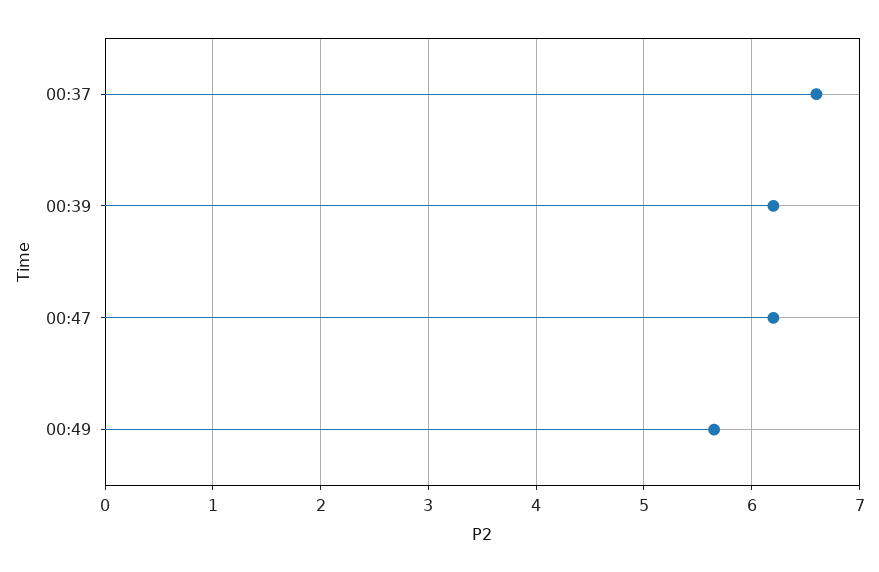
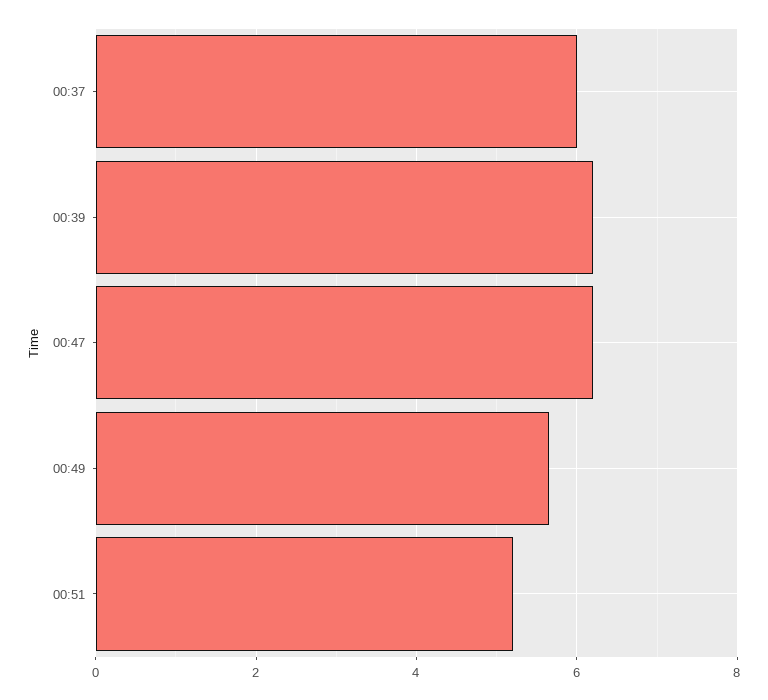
00:37: 6.6 -> 6
00:51: none -> 5.2

